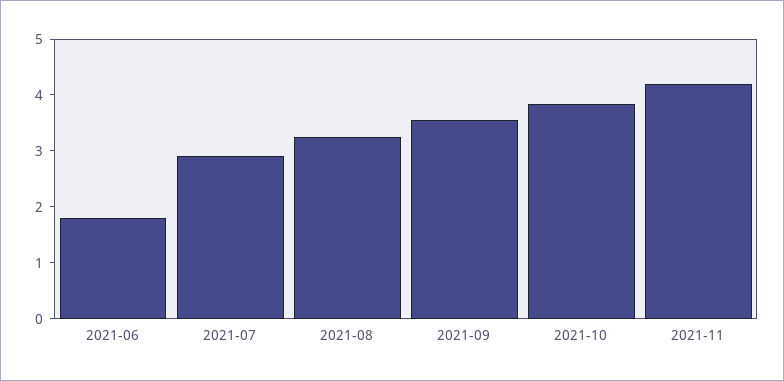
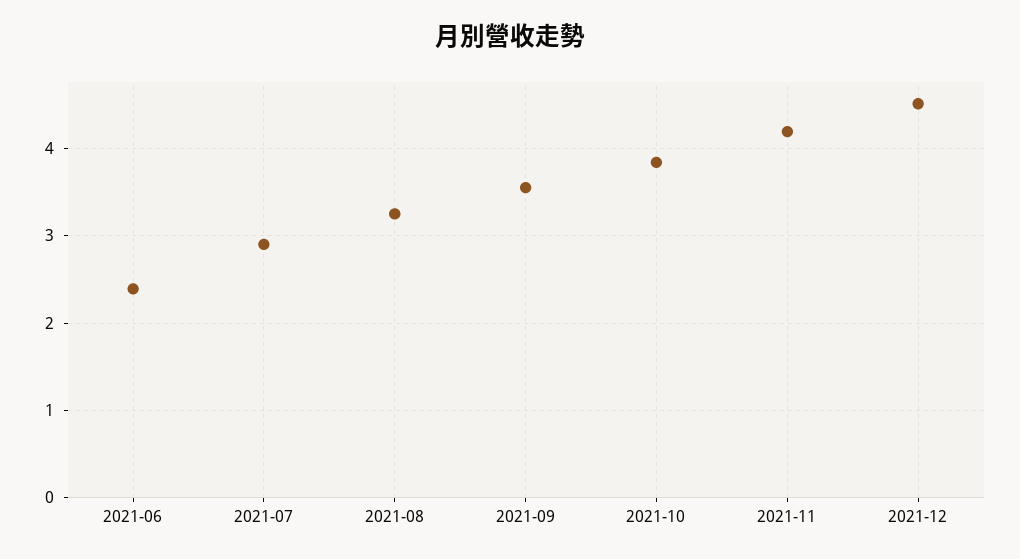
2021-06: 1.8 -> 2.4
2021-12: none -> 4.5

